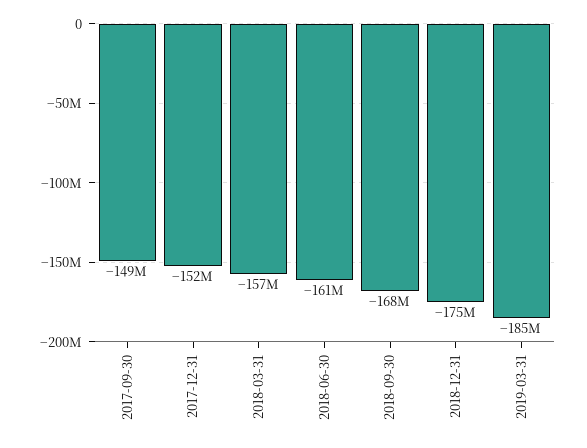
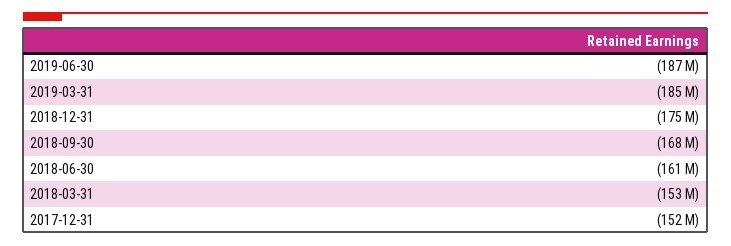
2017-09-30: -149000000 -> none
2018-03-31: -157000000 -> -153000000
2019-06-30: none -> -187000000

